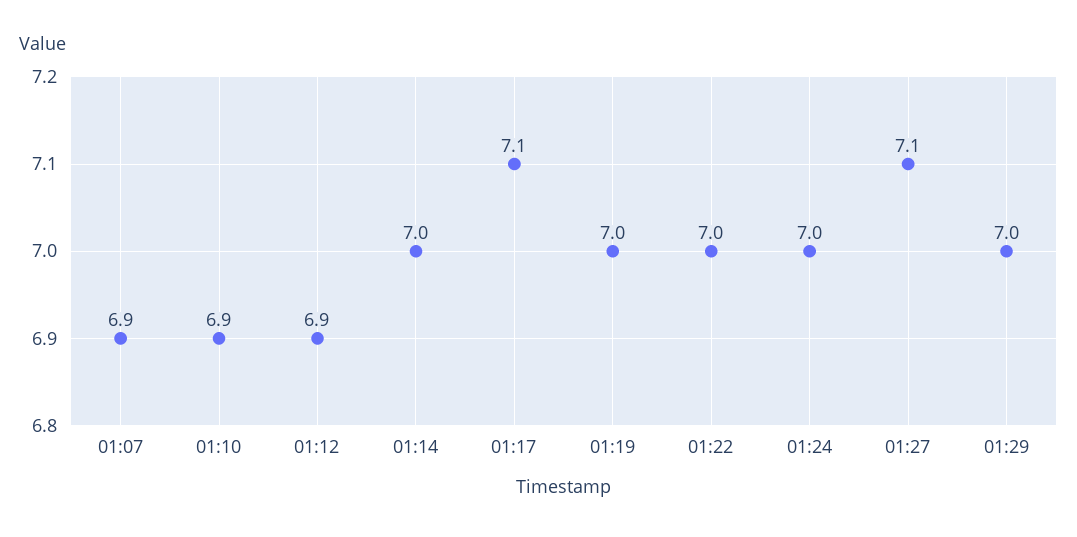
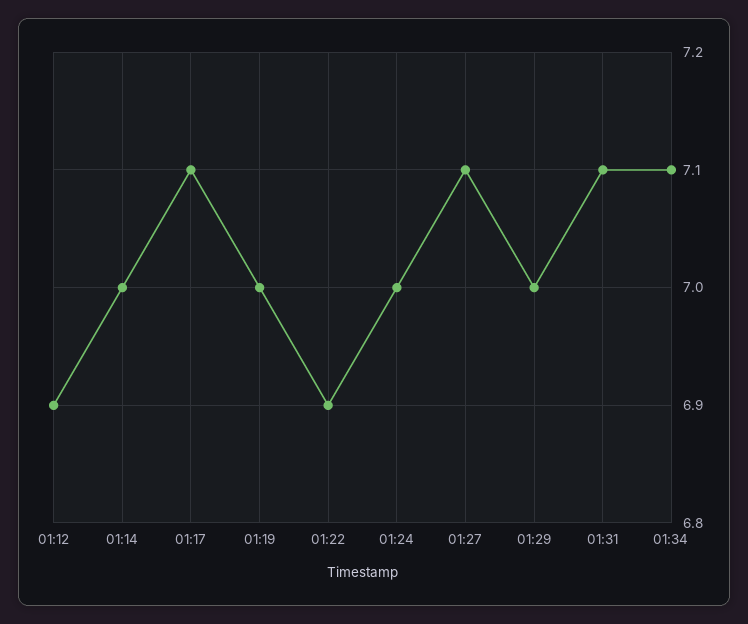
01:07: 6.9 -> none
01:10: 6.9 -> none
01:22: 7 -> 6.9
01:31: none -> 7.1
01:34: none -> 7.1

